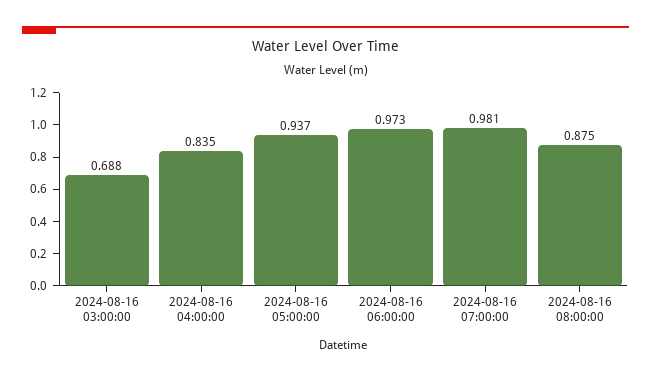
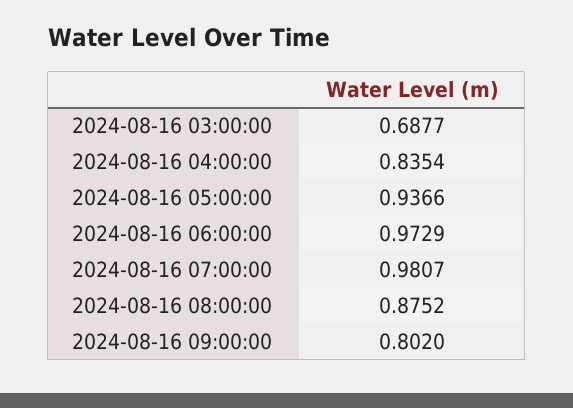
2024-08-16 09:00:00: none -> 0.802

